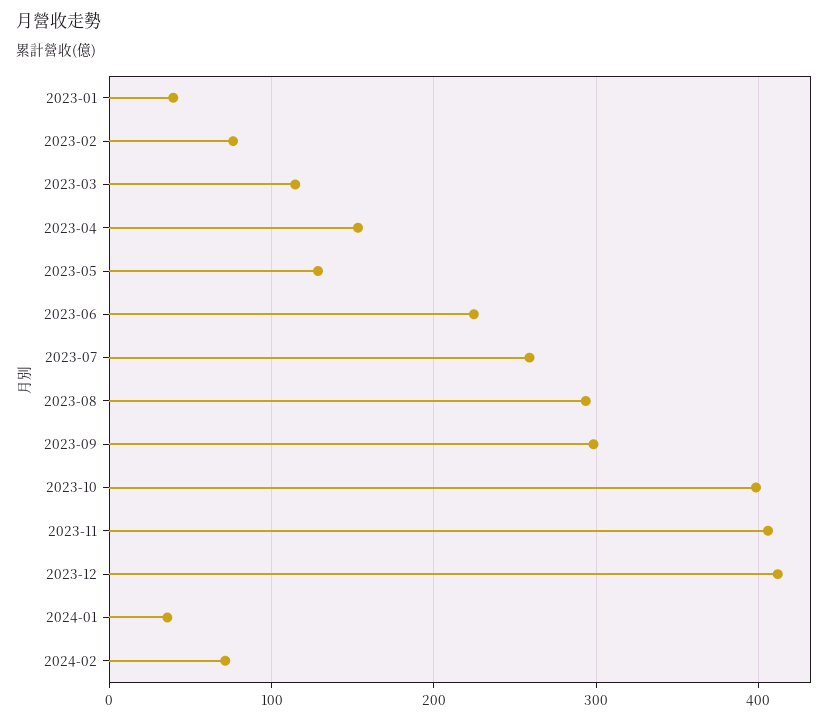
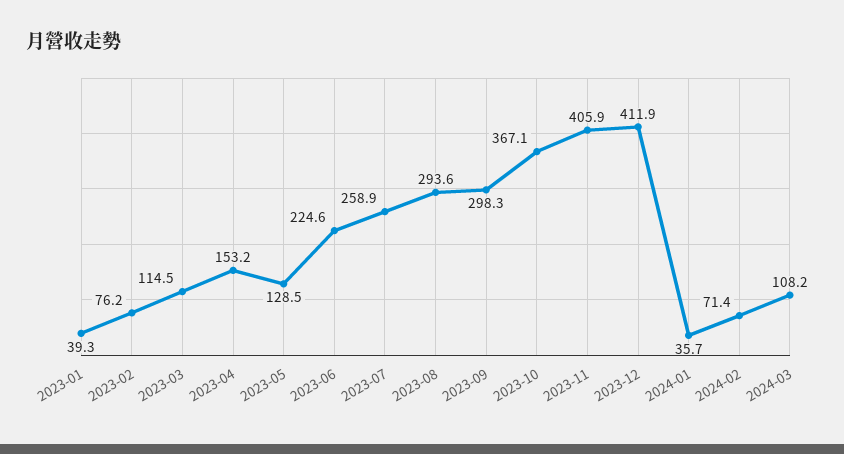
2023-10: 400 -> 367.1
2024-03: none -> 108.2

